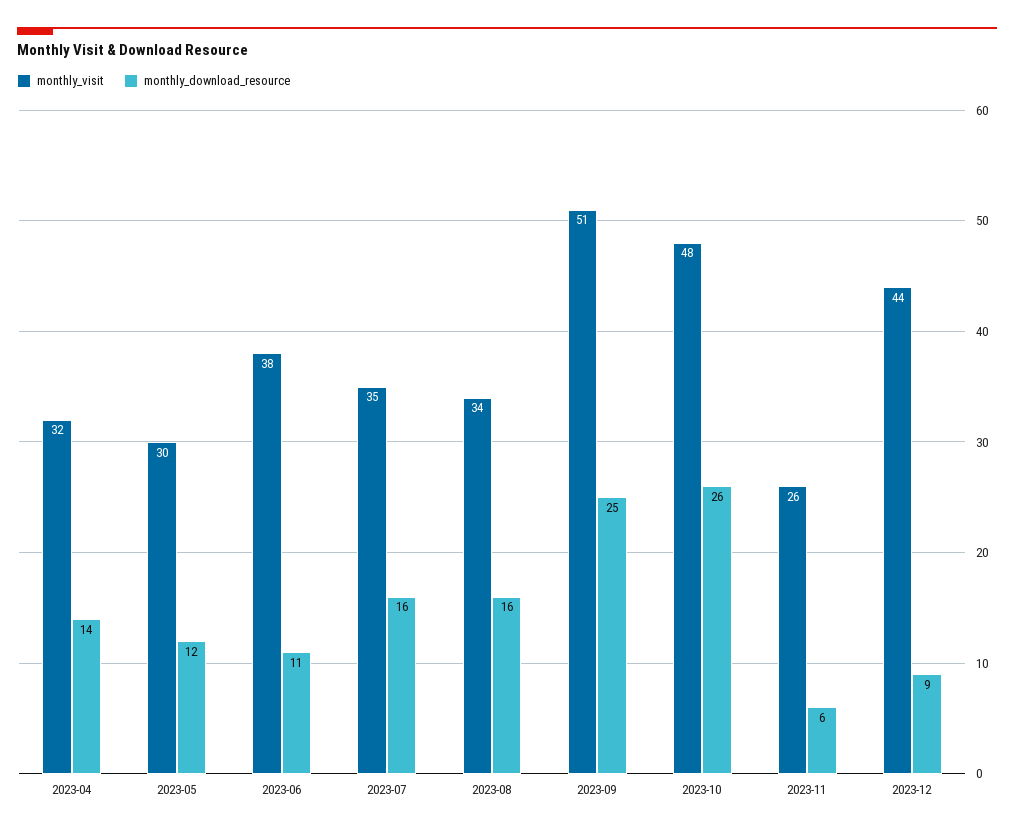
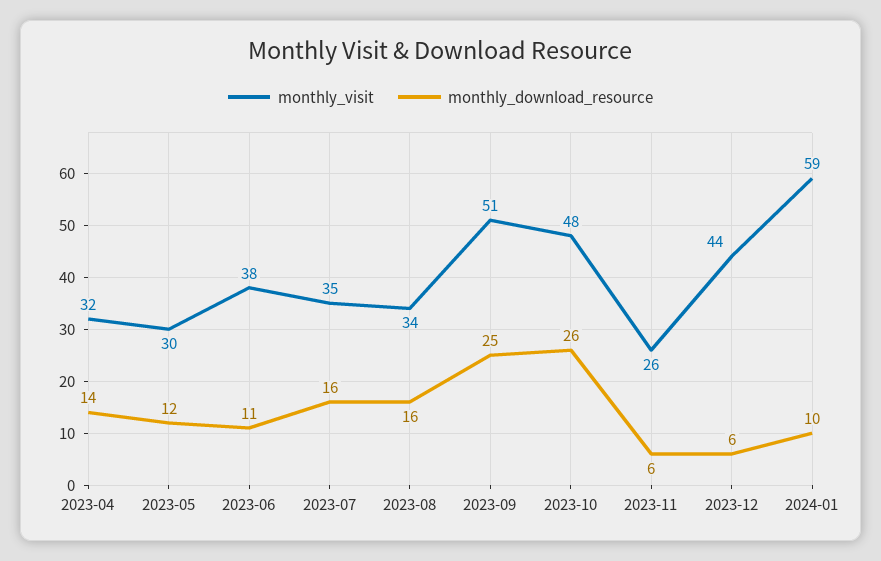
monthly_download_resource, 2023-12: 9 -> 6
monthly_visit, 2024-01: none -> 59
monthly_download_resource, 2024-01: none -> 10

